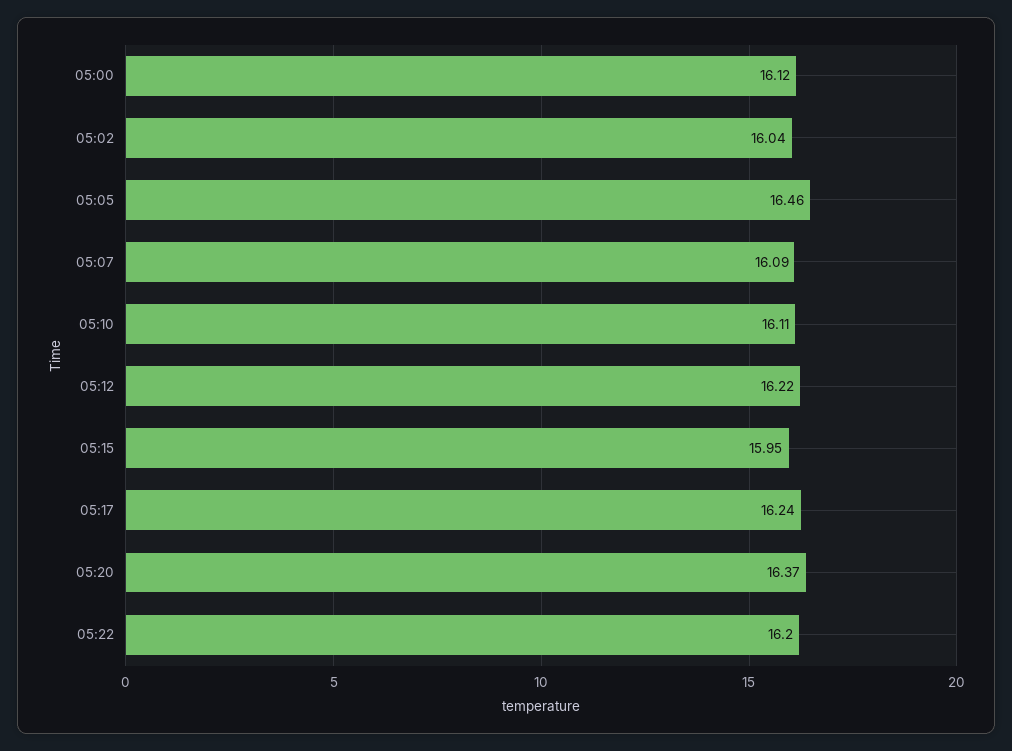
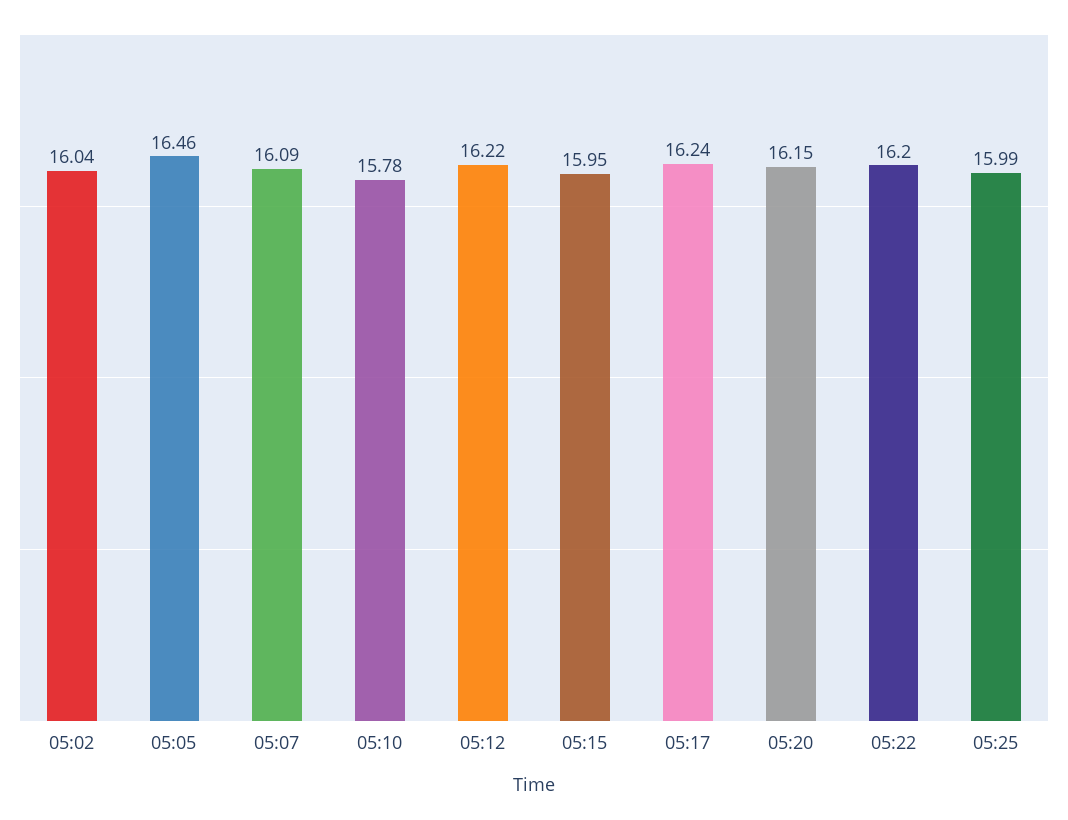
05:00: 16.12 -> none
05:10: 16.11 -> 15.78
05:20: 16.37 -> 16.15
05:25: none -> 15.99

